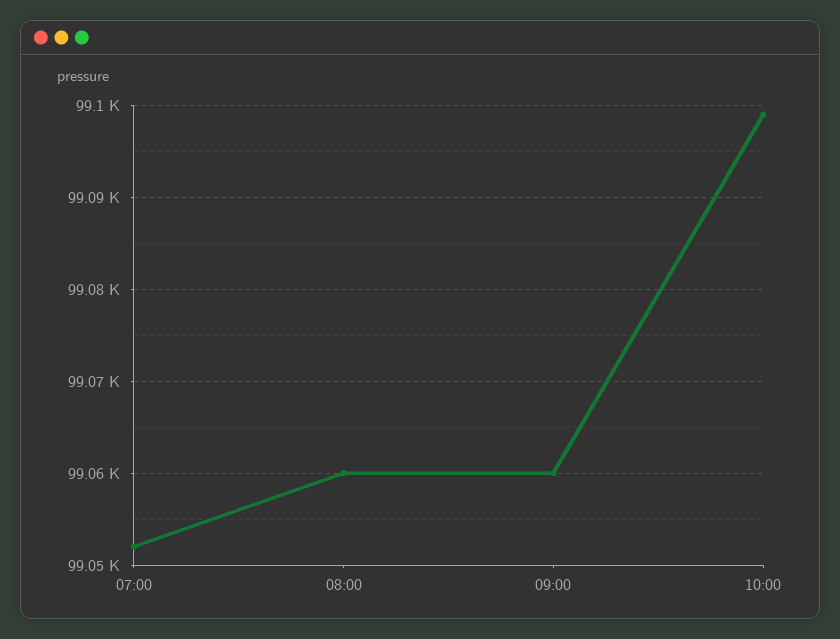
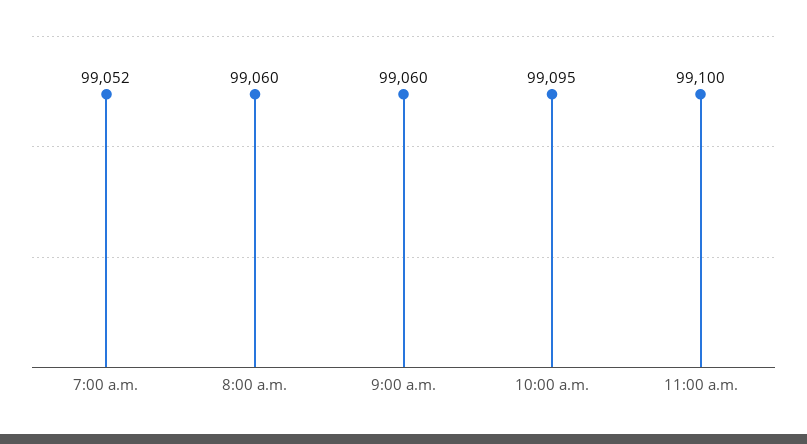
10:00: 99099 -> 99095
11:00 a.m.: none -> 99100

